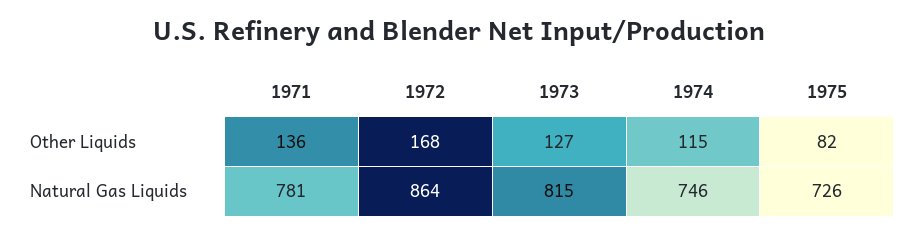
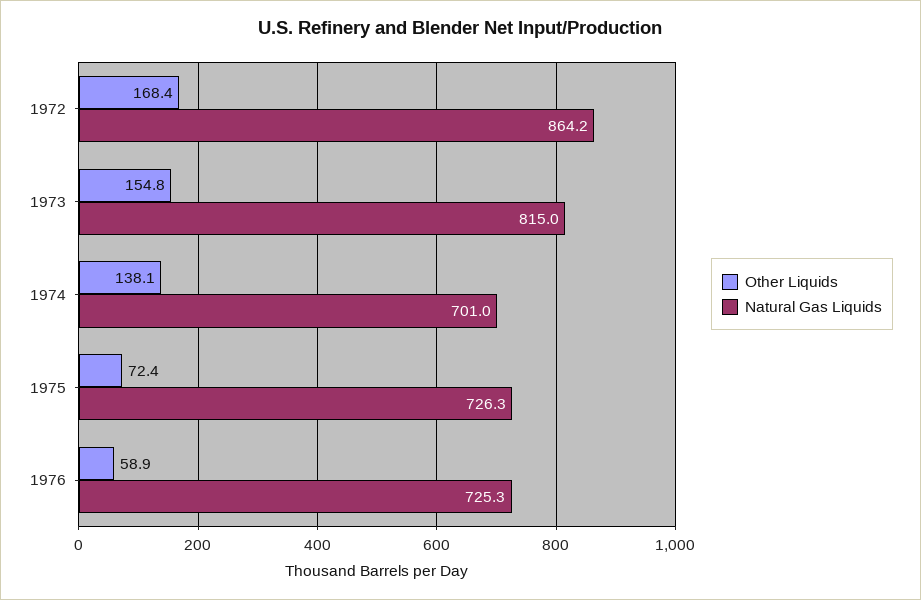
Other Liquids, 1971: 136 -> none
Other Liquids, 1973: 127 -> 154.8
Other Liquids, 1974: 115 -> 138.1
Other Liquids, 1975: 82 -> 72.4
Natural Gas Liquids, 1971: 781 -> none
Natural Gas Liquids, 1974: 746 -> 701
Other Liquids, 1976: none -> 58.9
Natural Gas Liquids, 1976: none -> 725.3

